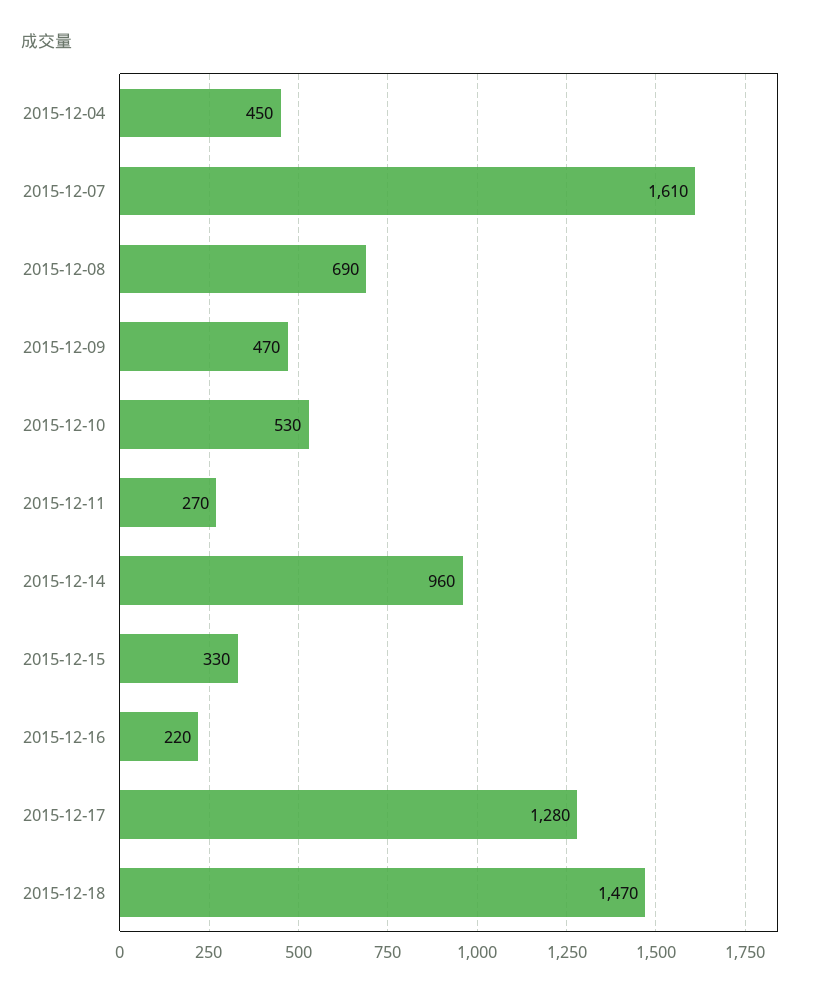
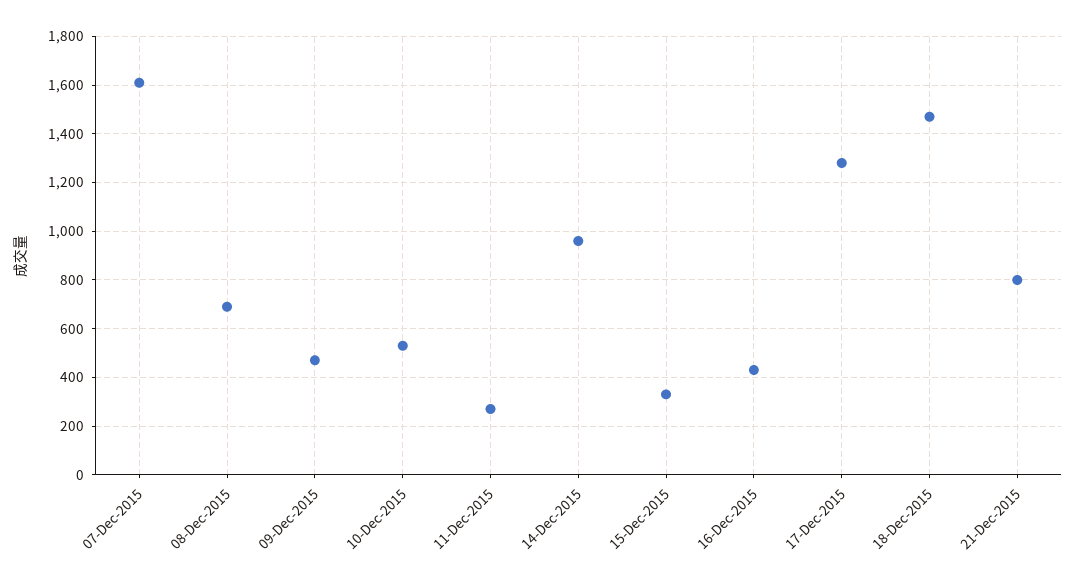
2015-12-04: 450 -> none
2015-12-16: 220 -> 425
21-Dec-2015: none -> 800

